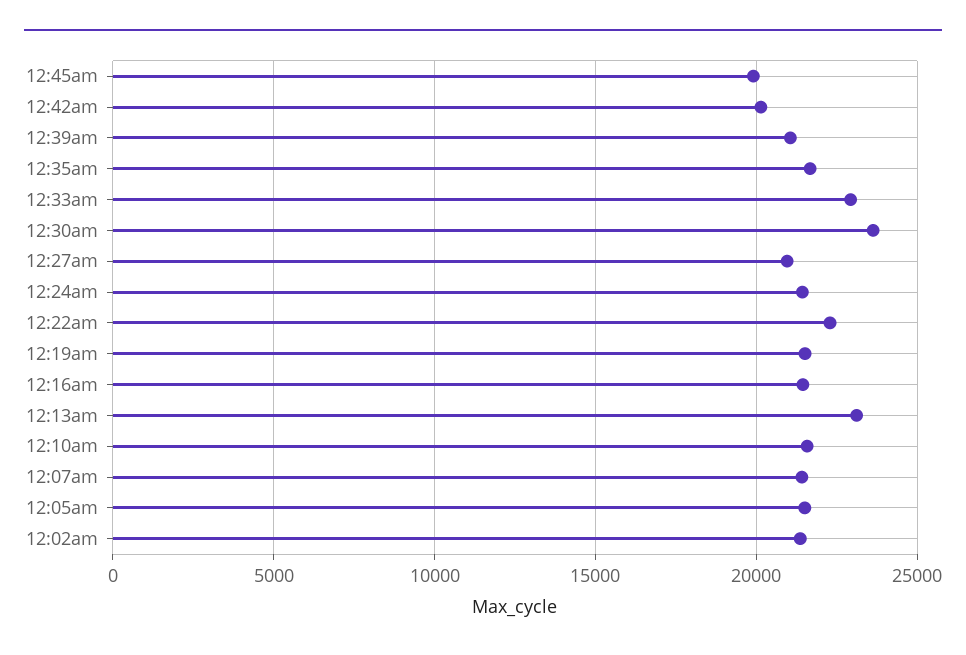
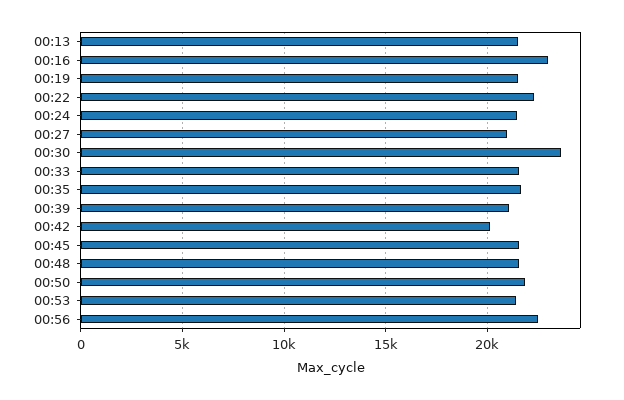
12:45am: 20000 -> 21500
12:33am: 23000 -> 21500
12:16am: 21500 -> 23000
12:13am: 23000 -> 21500
12:10am: 21500 -> none
12:07am: 21500 -> none
12:05am: 21500 -> none
12:02am: 21500 -> none
00:48: none -> 21500
00:50: none -> 22000
00:53: none -> 21500
00:56: none -> 22500

